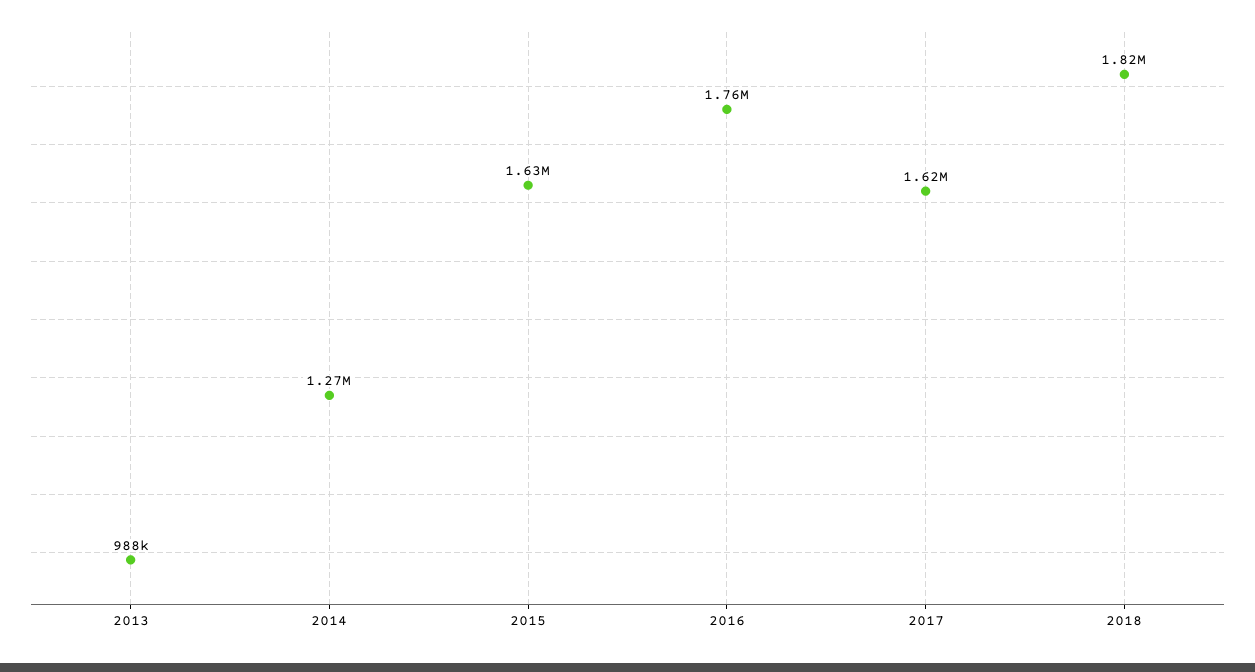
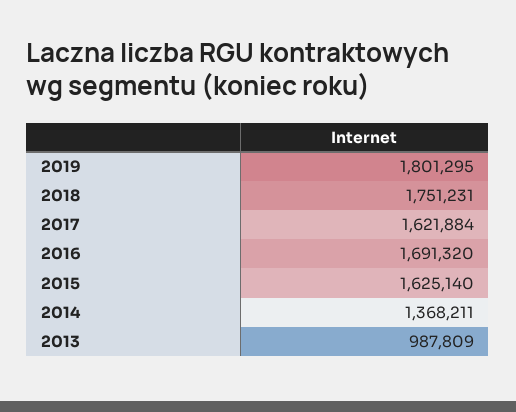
2014: 1270000 -> 1368211
2016: 1760000 -> 1691320
2018: 1820000 -> 1751231
2019: none -> 1801295

